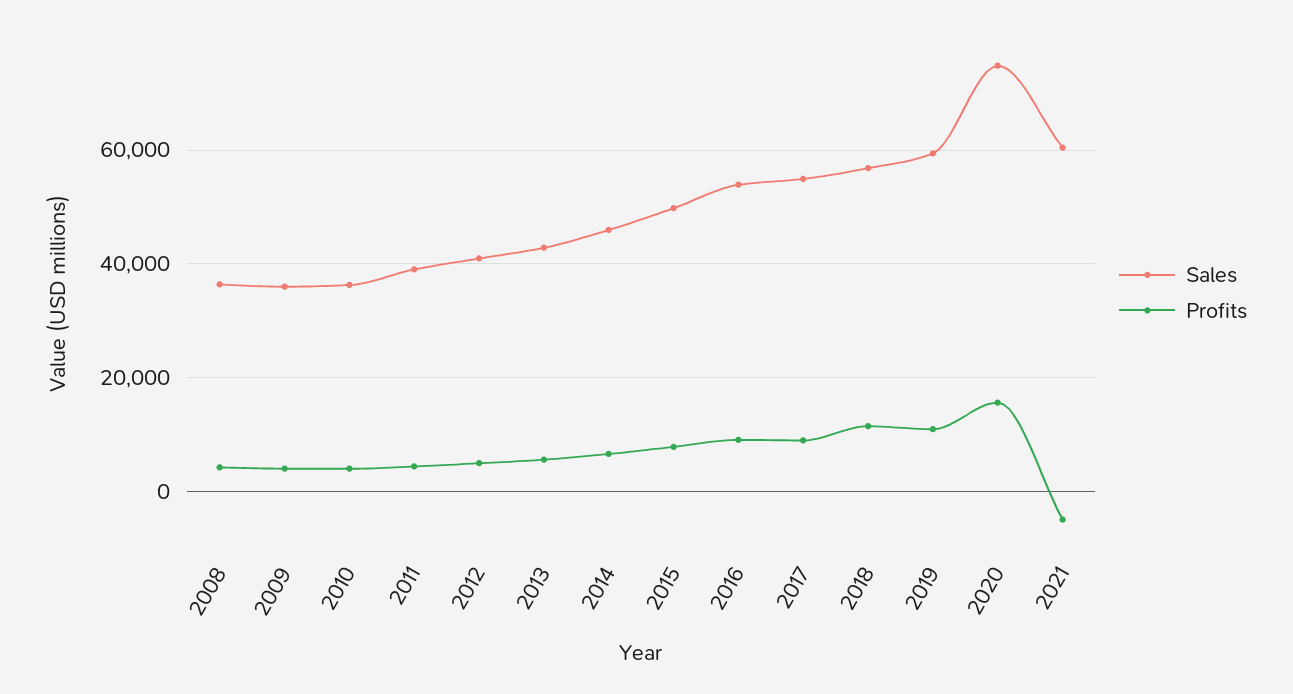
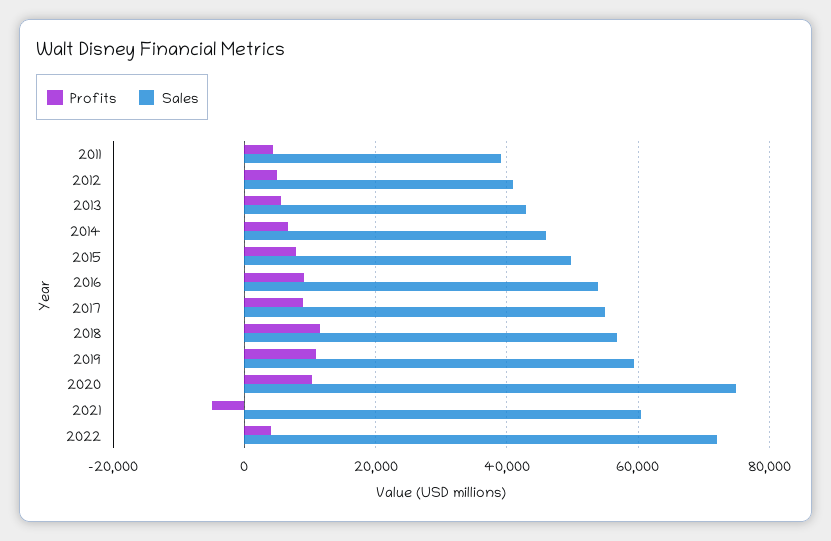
Sales, 2008: 36000 -> none
Profits, 2008: 4000 -> none
Sales, 2009: 36000 -> none
Profits, 2009: 4000 -> none
Sales, 2010: 36000 -> none
Profits, 2010: 4000 -> none
Profits, 2020: 16000 -> 10000
Profits, 2022: none -> 4000
Sales, 2022: none -> 72000

